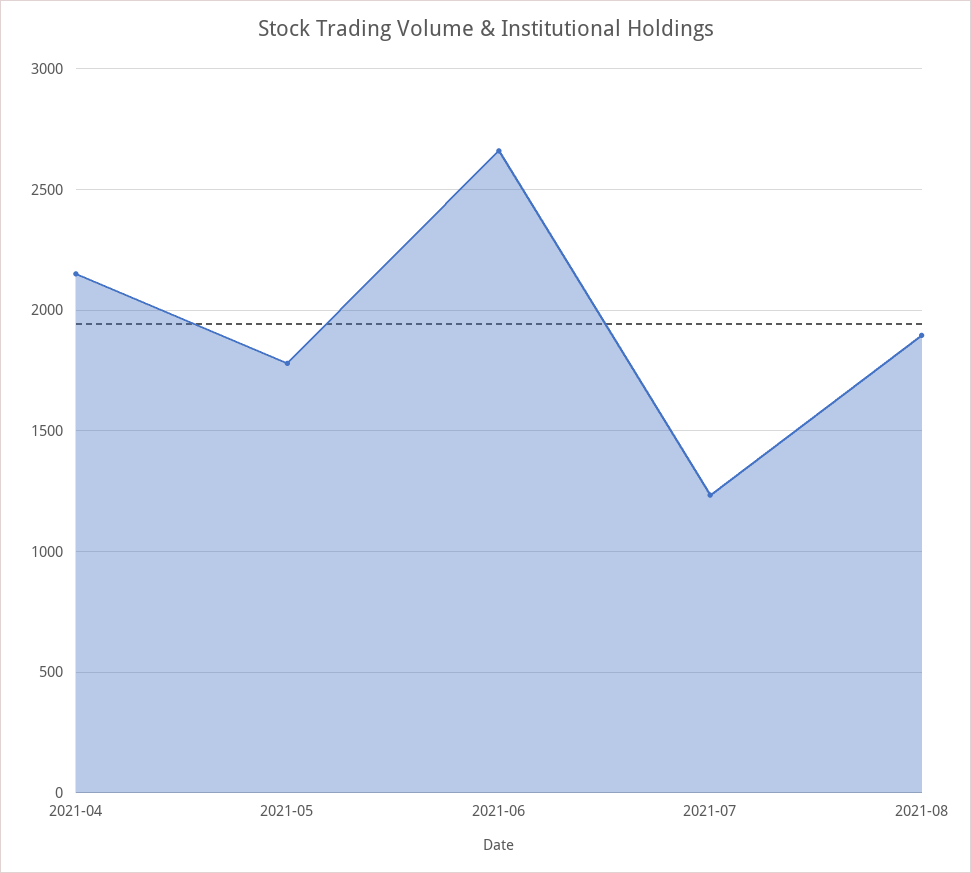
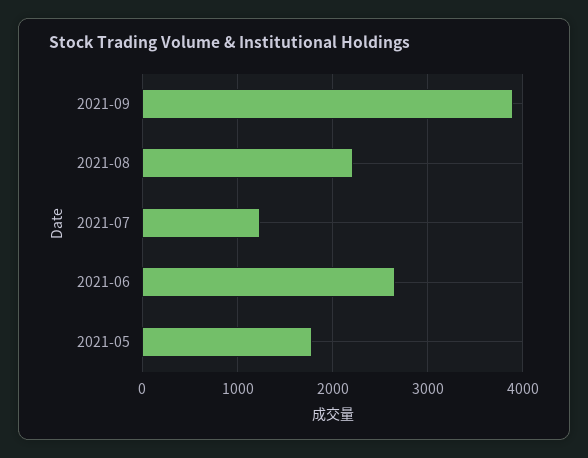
2021-04: 2150 -> none
2021-08: 1900 -> 2200
2021-09: none -> 3900

